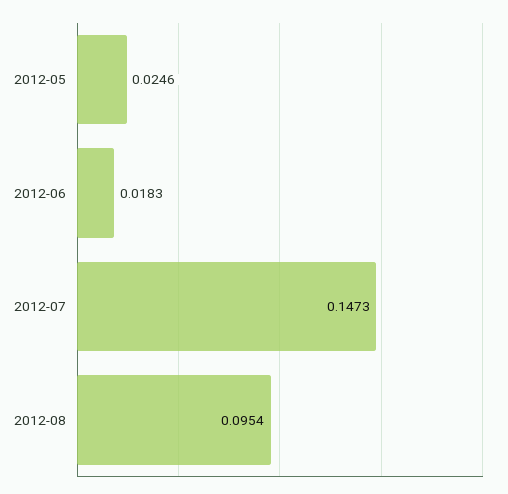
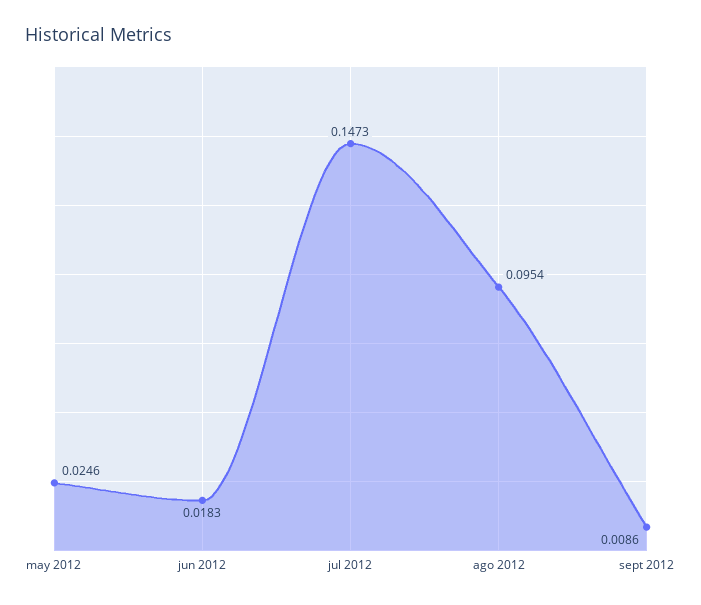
sept 2012: none -> 0.0086

